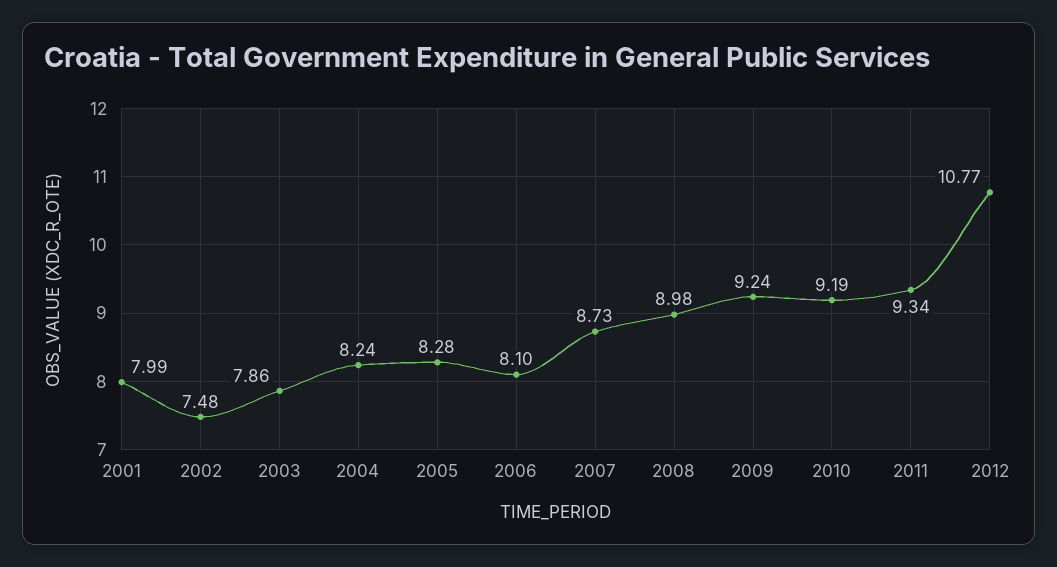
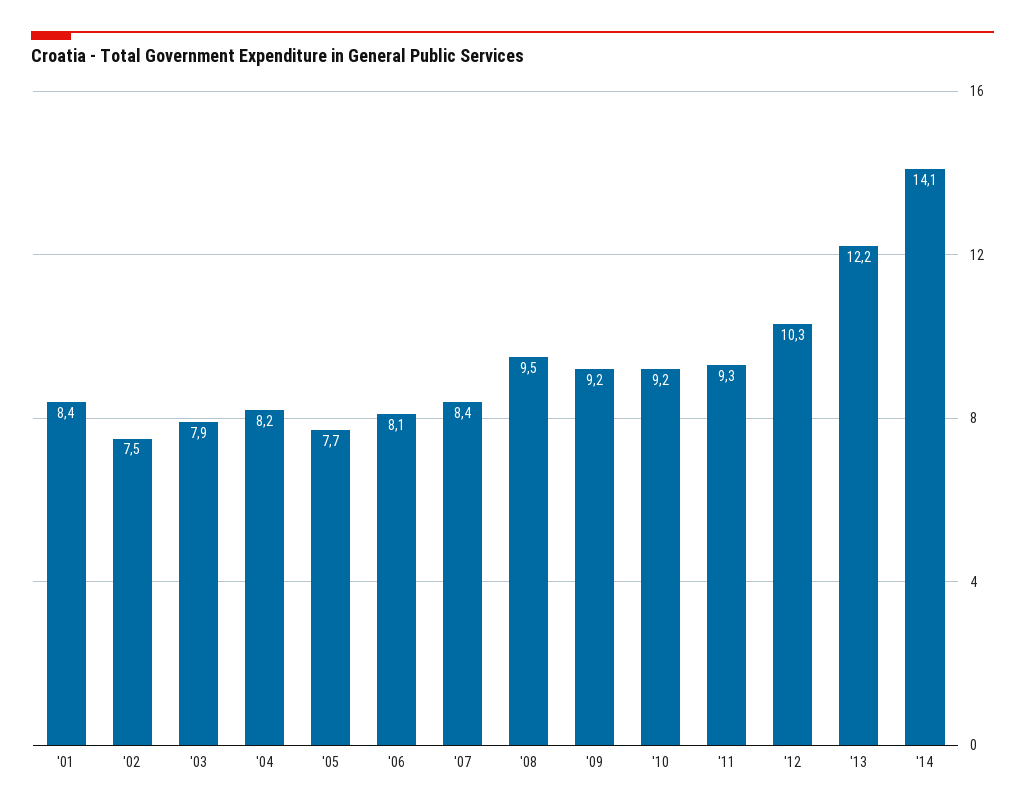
2001: 7.99 -> 8.4
2005: 8.28 -> 7.7
2007: 8.73 -> 8.4
2008: 8.98 -> 9.5
2012: 10.77 -> 10.3
'13: none -> 12.2
'14: none -> 14.1

